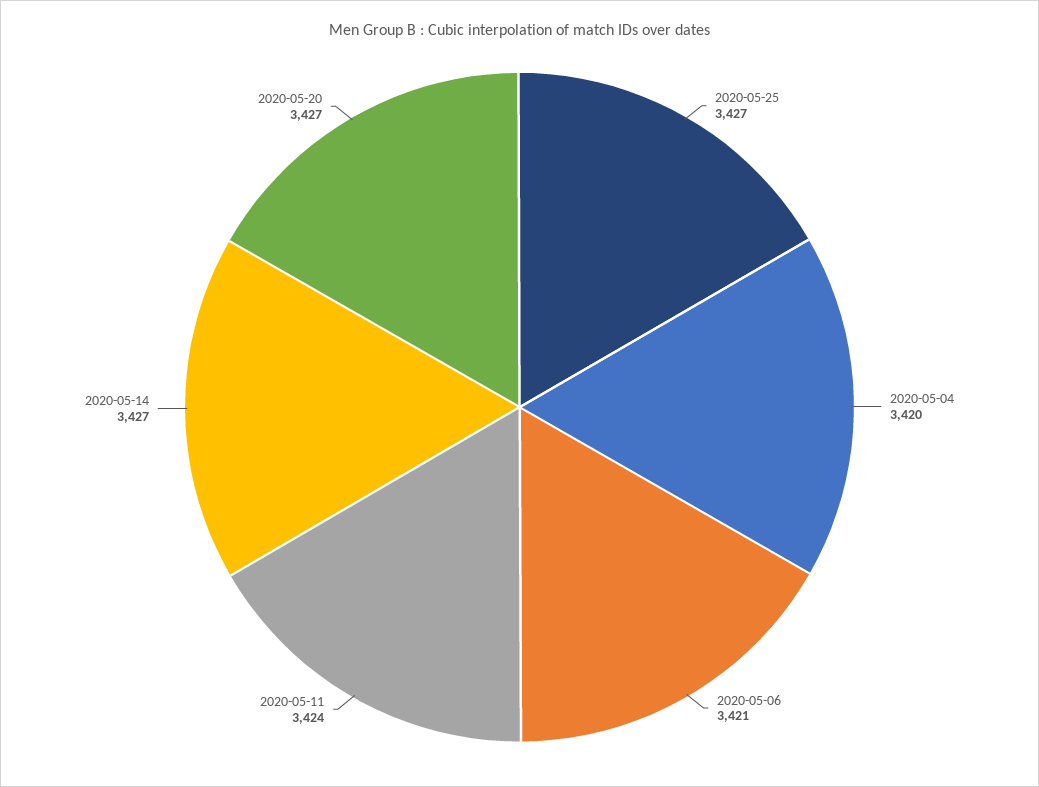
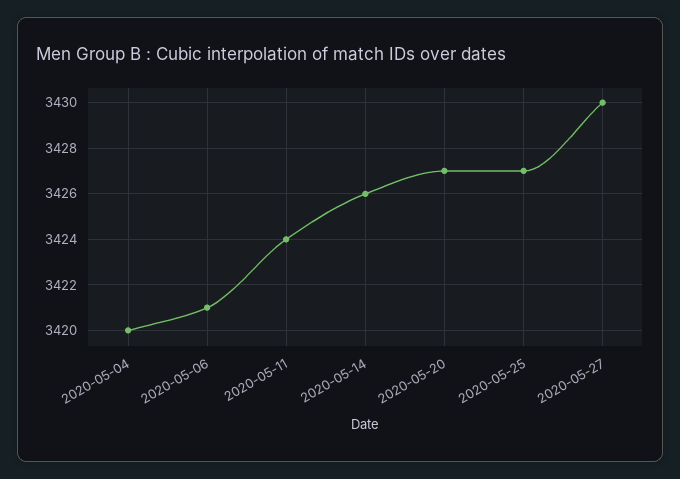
2020-05-14: 3427 -> 3426
2020-05-27: none -> 3430

